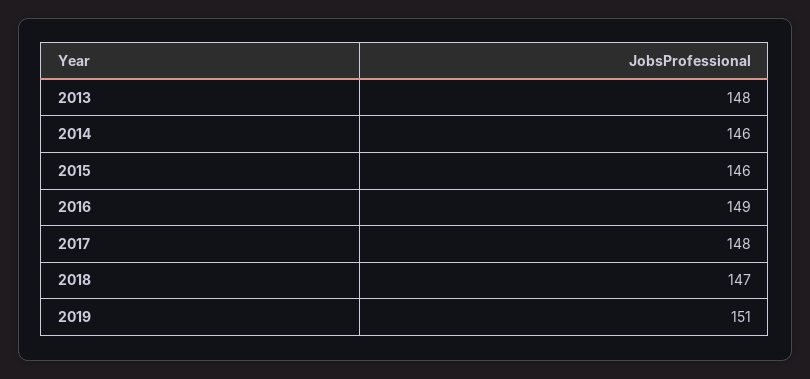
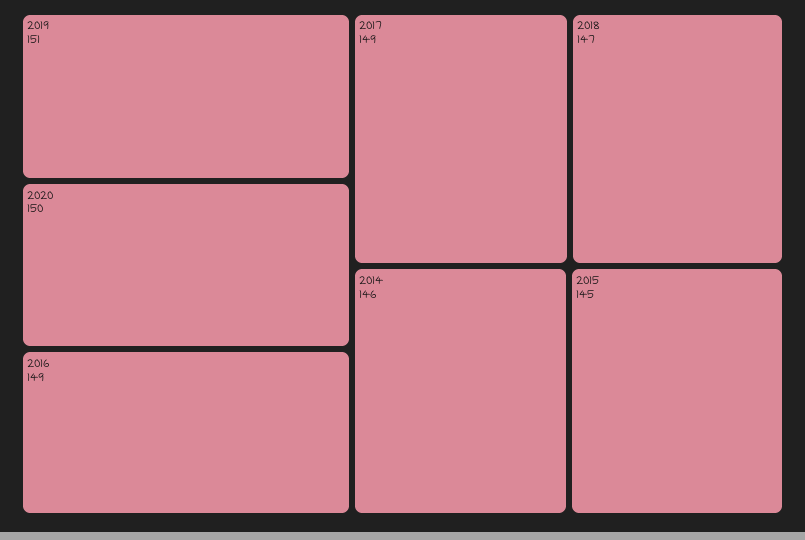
2013: 148 -> none
2015: 146 -> 145
2017: 148 -> 149
2020: none -> 150

